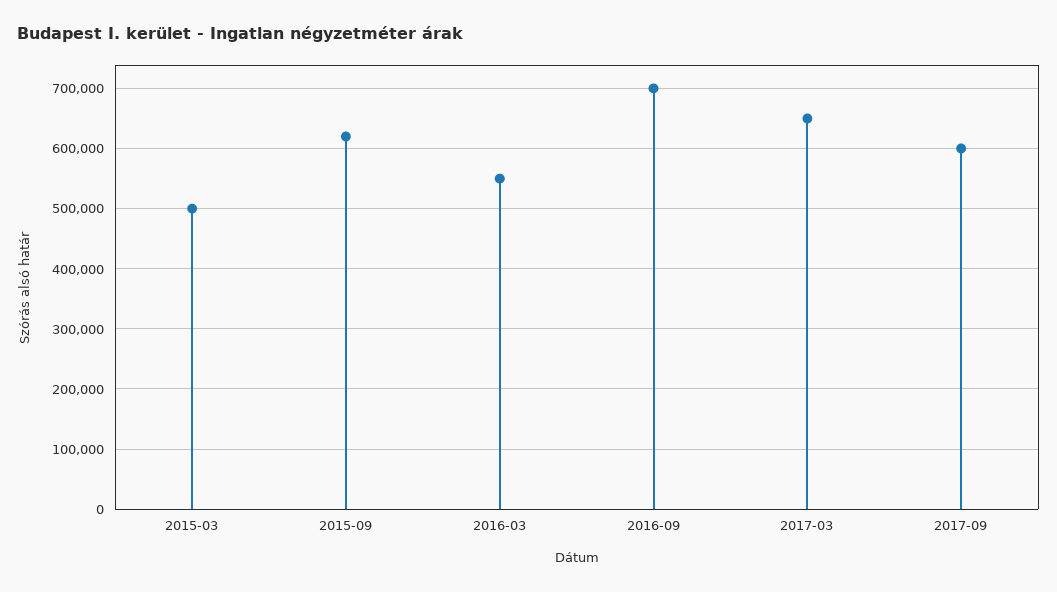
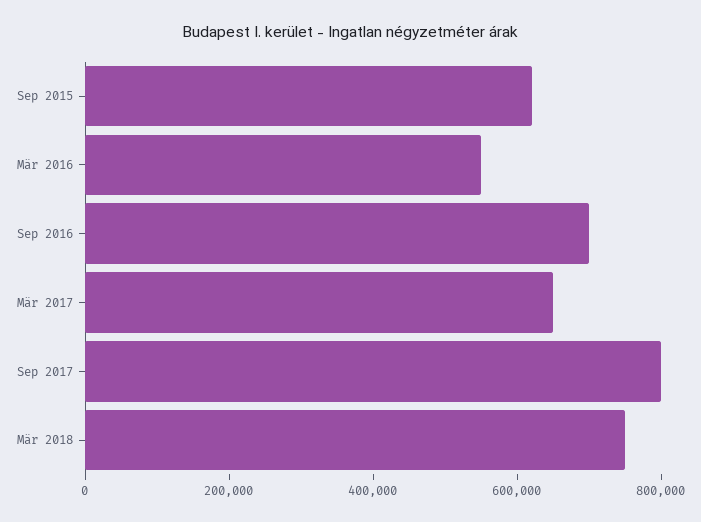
2015-03: 500000 -> none
2017-09: 600000 -> 800000
Mär 2018: none -> 750000

